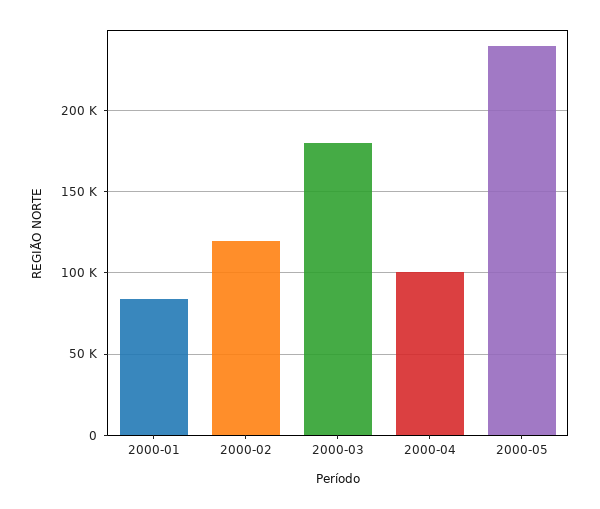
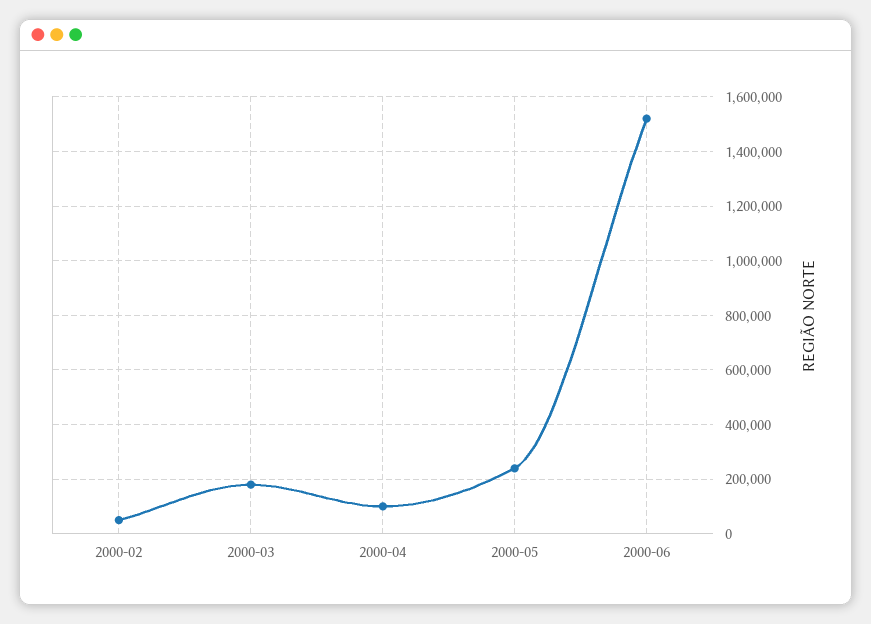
2000-01: 85000 -> none
2000-02: 120000 -> 50000
2000-06: none -> 1525000

